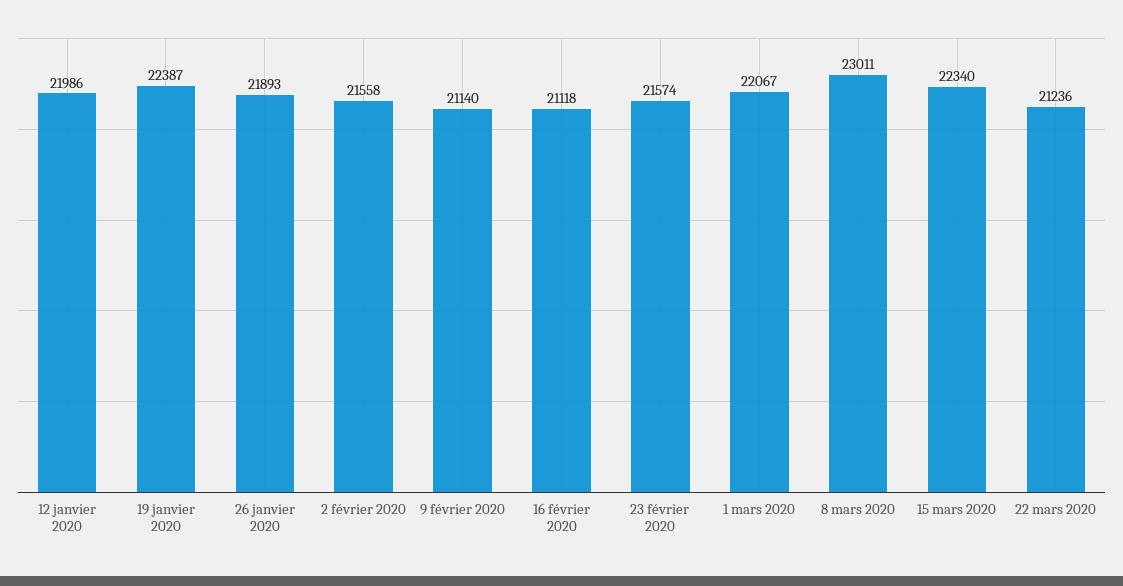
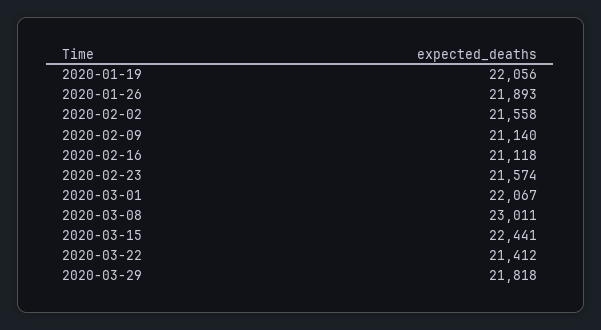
12 janvier 2020: 21986 -> none
19 janvier 2020: 22387 -> 22056
15 mars 2020: 22340 -> 22441
22 mars 2020: 21236 -> 21412
2020-03-29: none -> 21818

